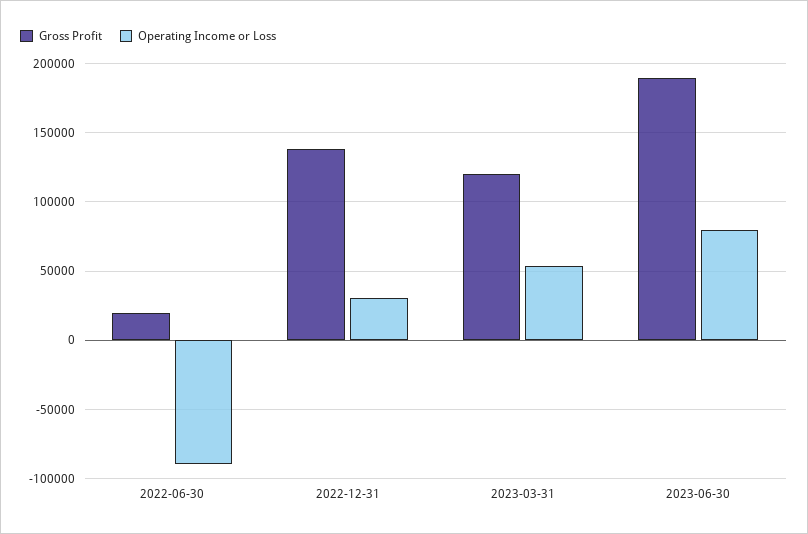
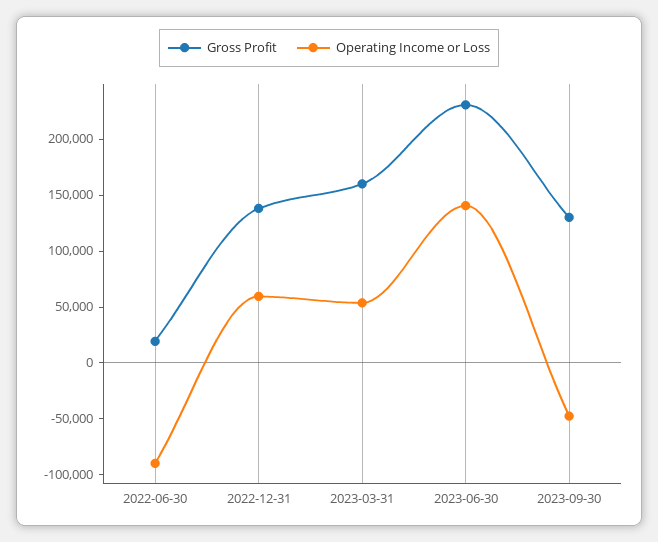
Operating Income or Loss, 2022-12-31: 30000 -> 60000
Gross Profit, 2023-03-31: 120000 -> 160000
Gross Profit, 2023-06-30: 190000 -> 230000
Operating Income or Loss, 2023-06-30: 80000 -> 140000
Gross Profit, 2023-09-30: none -> 130000
Operating Income or Loss, 2023-09-30: none -> -50000

